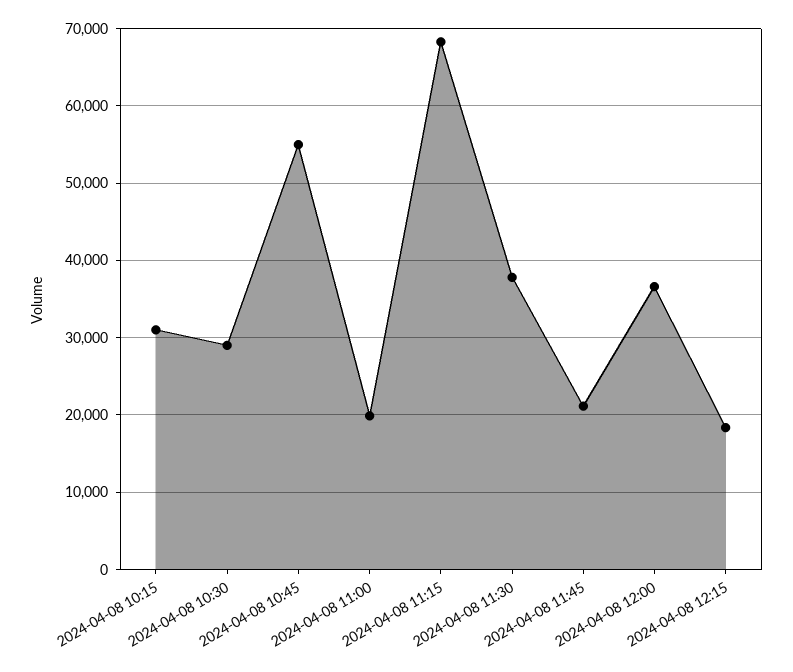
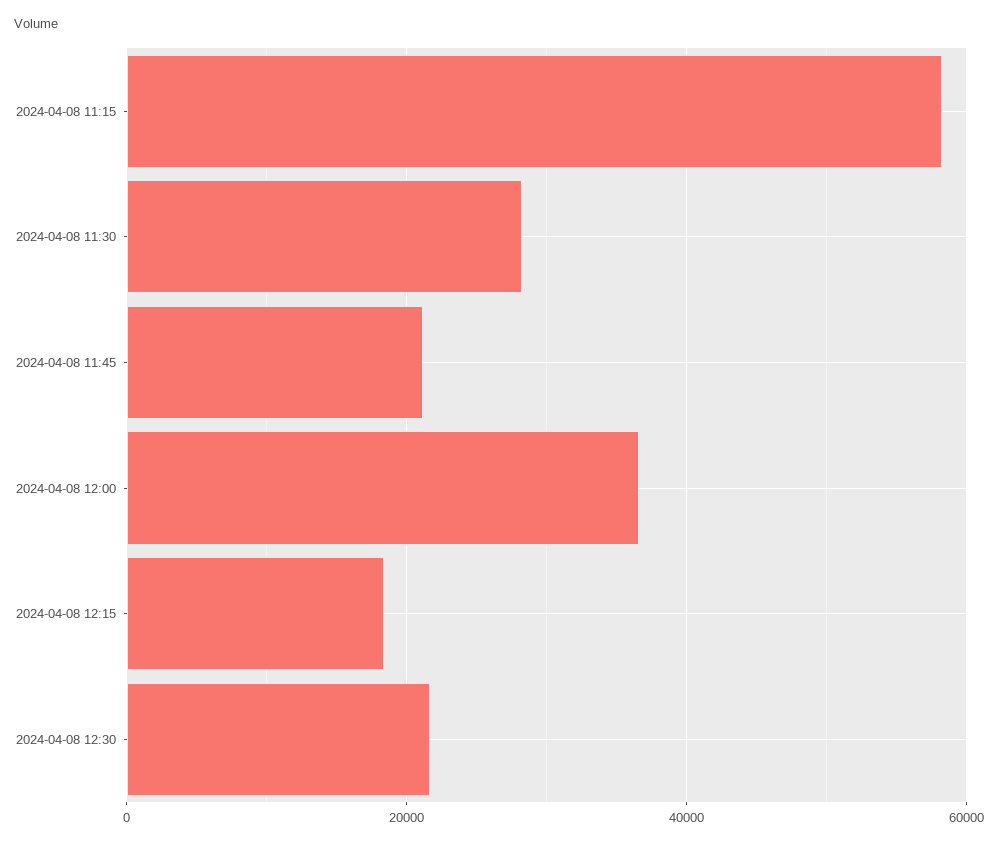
2024-04-08 10:15: 31000 -> none
2024-04-08 10:30: 29000 -> none
2024-04-08 10:45: 55000 -> none
2024-04-08 11:00: 20000 -> none
2024-04-08 11:15: 68000 -> 58000
2024-04-08 11:30: 38000 -> 28000
2024-04-08 12:30: none -> 22000

